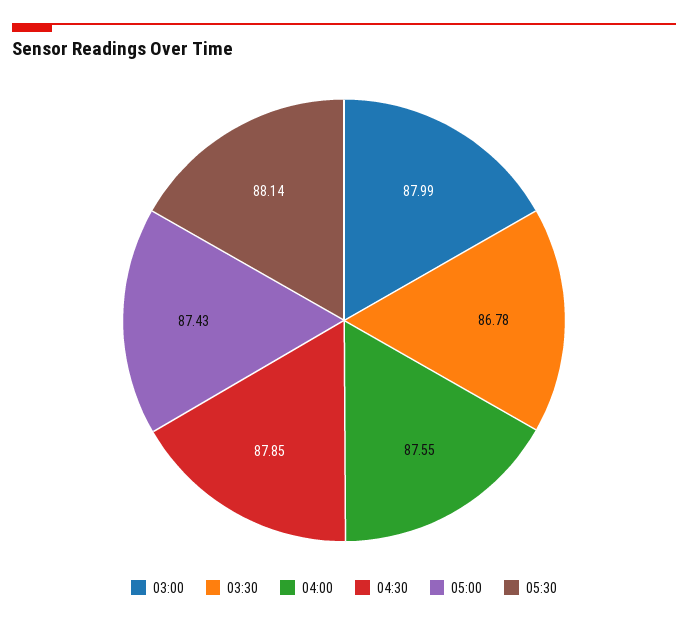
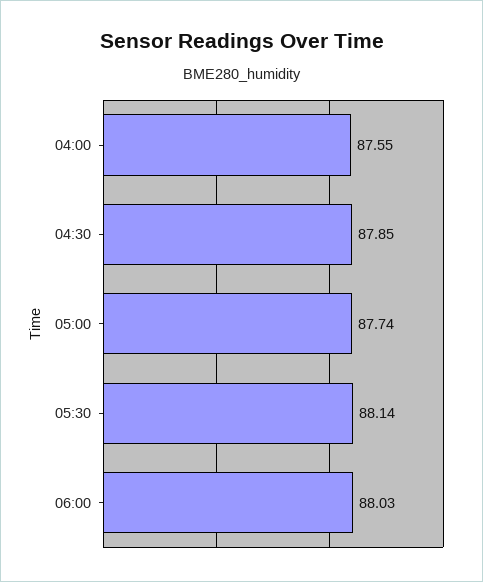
03:00: 87.99 -> none
03:30: 86.78 -> none
05:00: 87.43 -> 87.74
06:00: none -> 88.03

